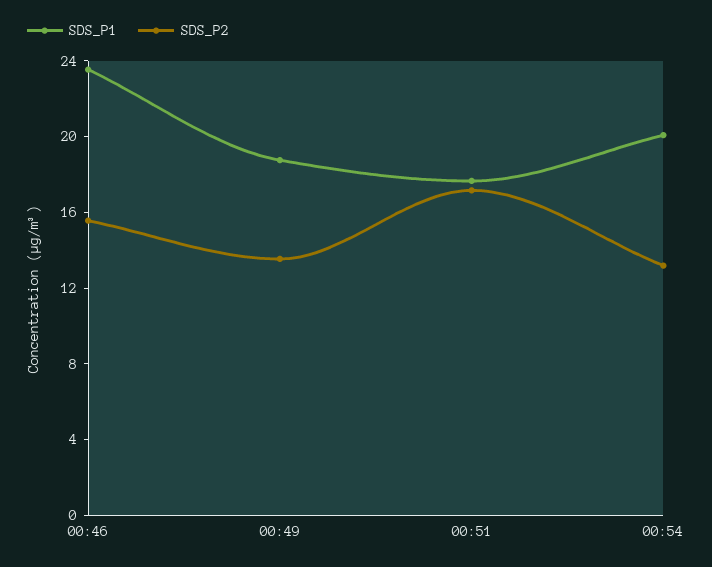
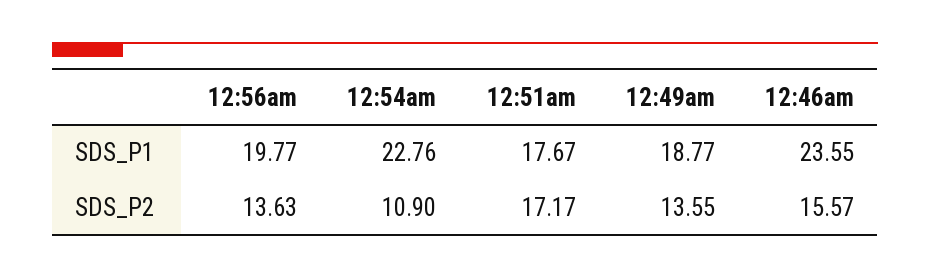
SDS_P1, 00:54: 20 -> 22.76
SDS_P2, 00:54: 13 -> 10.9
SDS_P1, 12:56am: none -> 19.77
SDS_P2, 12:56am: none -> 13.63

